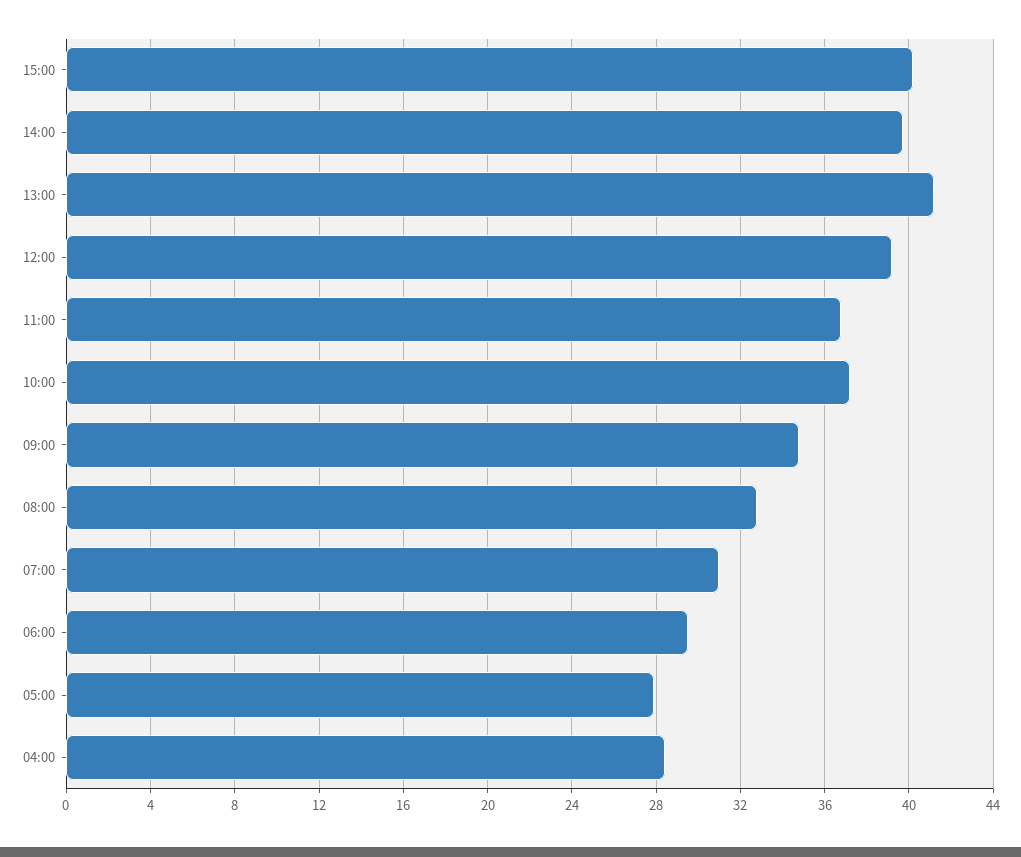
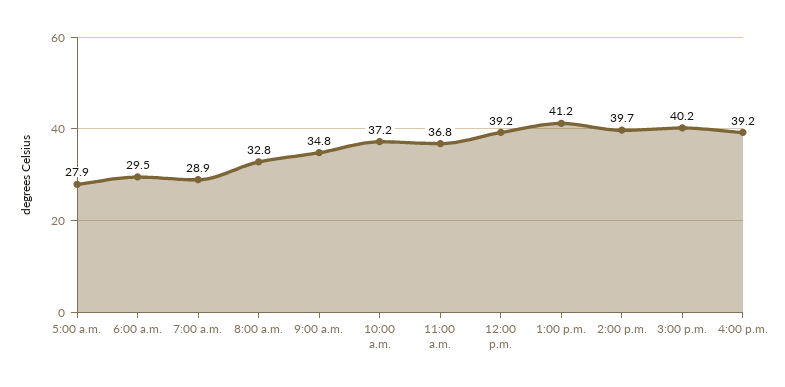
07:00: 31 -> 28.9
04:00: 28.5 -> none
4:00 p.m.: none -> 39.2

